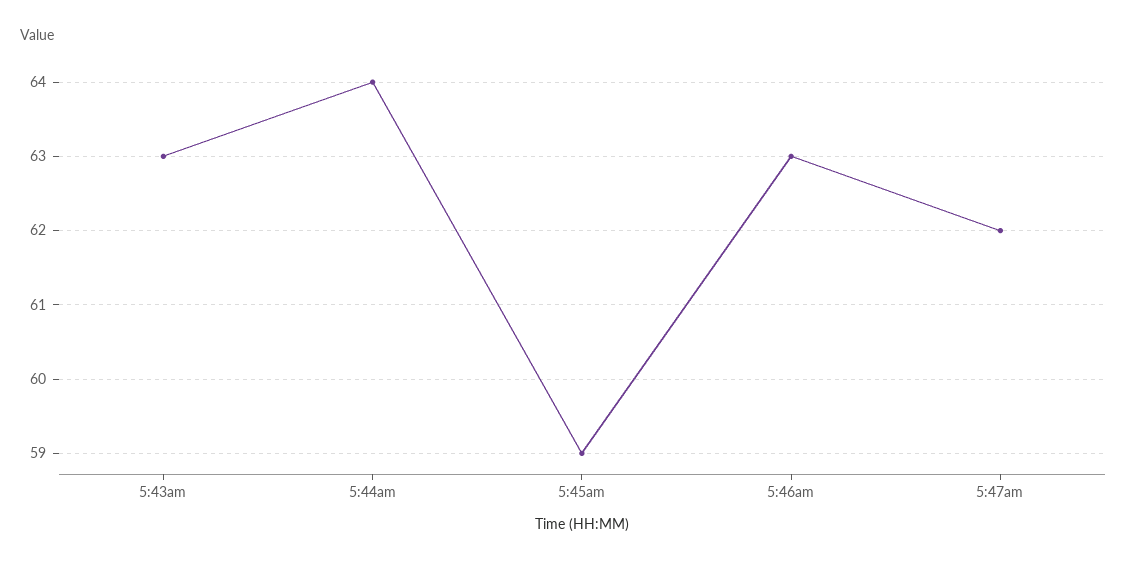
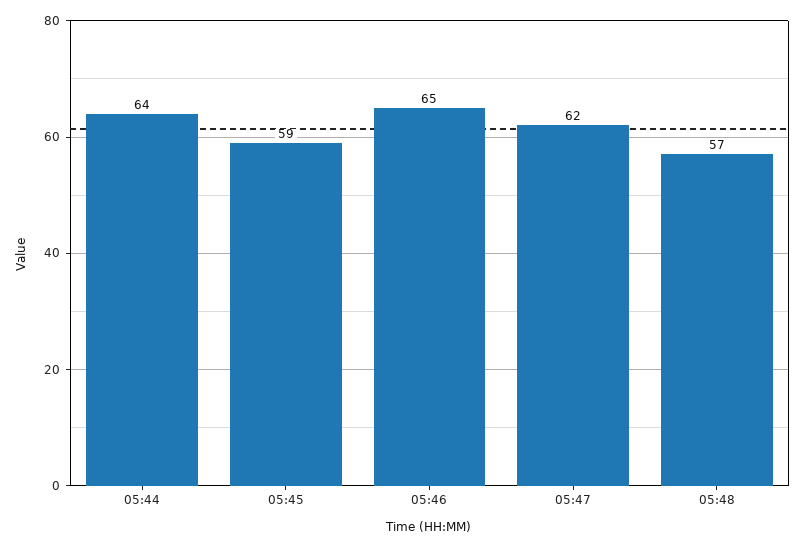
5:43am: 63 -> none
5:46am: 63 -> 65
05:48: none -> 57

